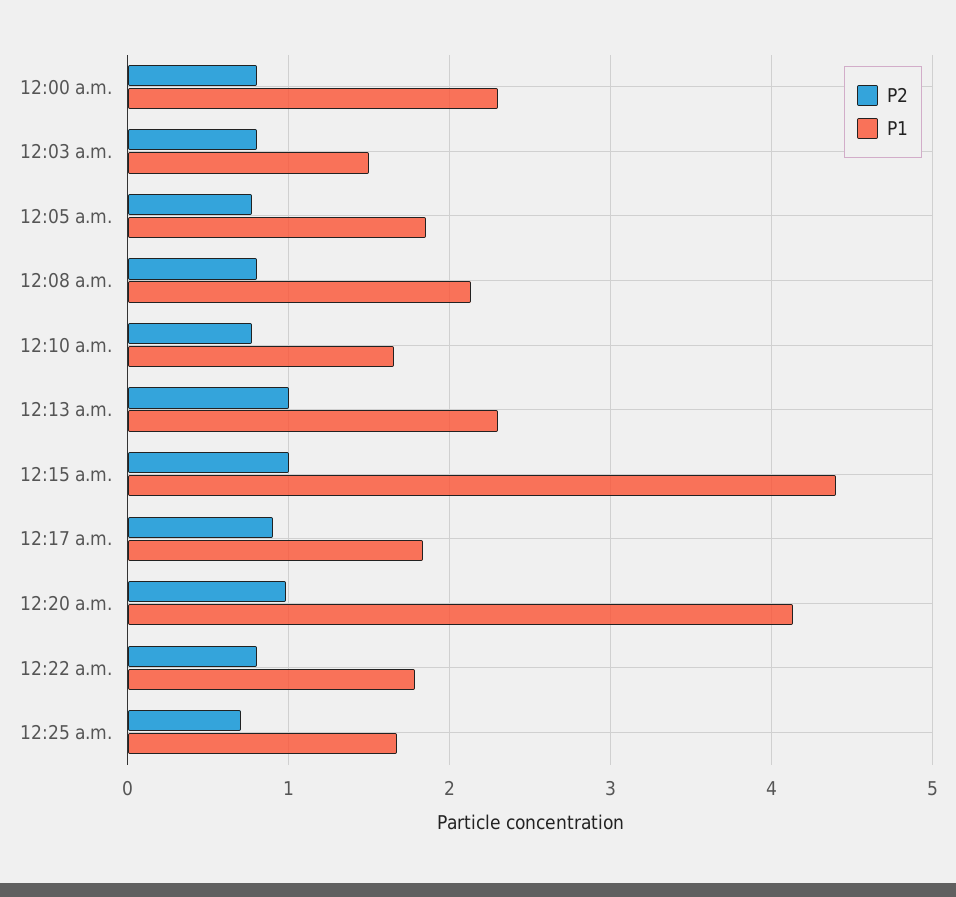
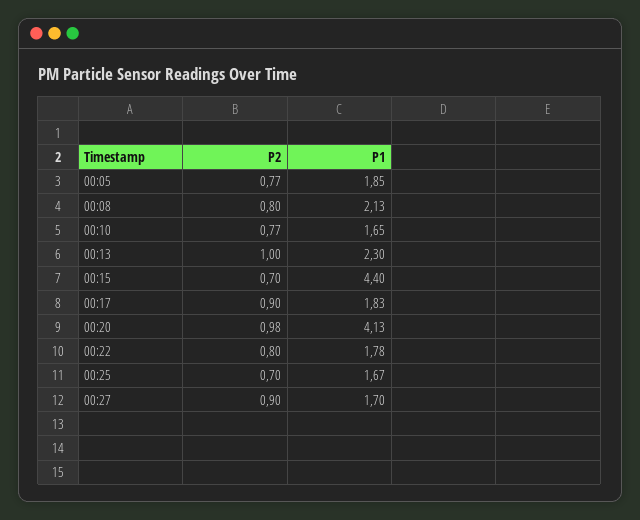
P2, 12:00 a.m.: 0.8 -> none
P1, 12:00 a.m.: 2.3 -> none
P2, 12:03 a.m.: 0.8 -> none
P1, 12:03 a.m.: 1.5 -> none
P2, 12:15 a.m.: 1 -> 0.7
P2, 00:27: none -> 0.9
P1, 00:27: none -> 1.7

